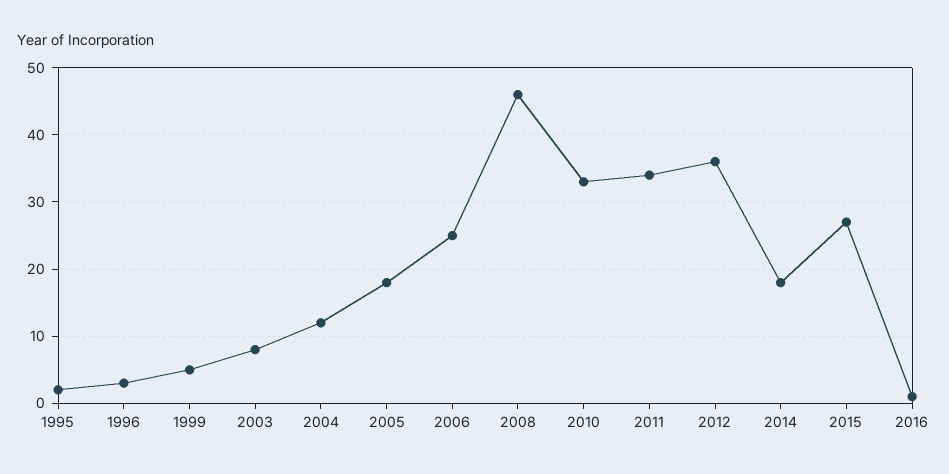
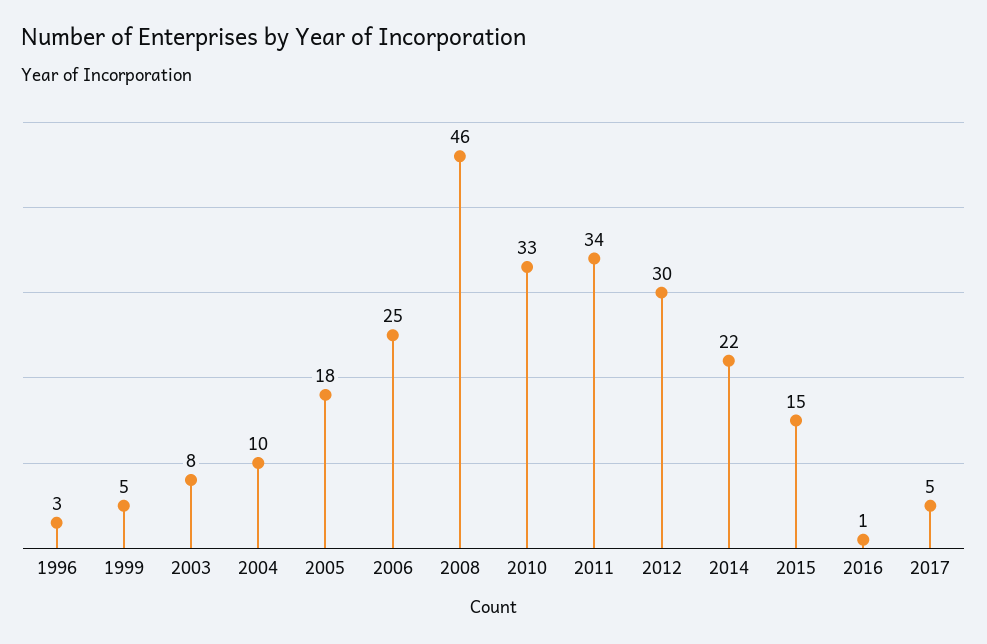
1995: 2 -> none
2004: 12 -> 10
2012: 36 -> 30
2014: 18 -> 22
2015: 27 -> 15
2017: none -> 5

